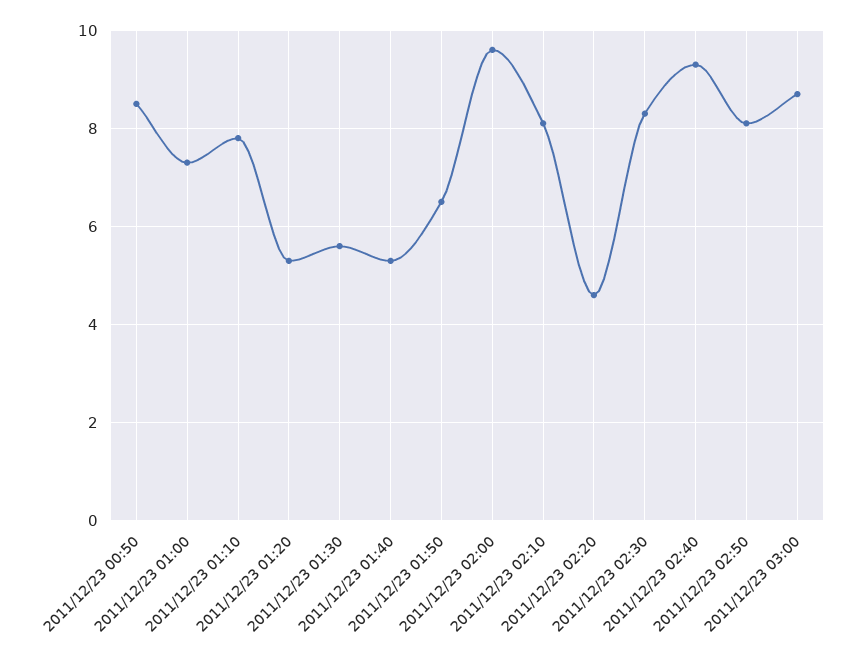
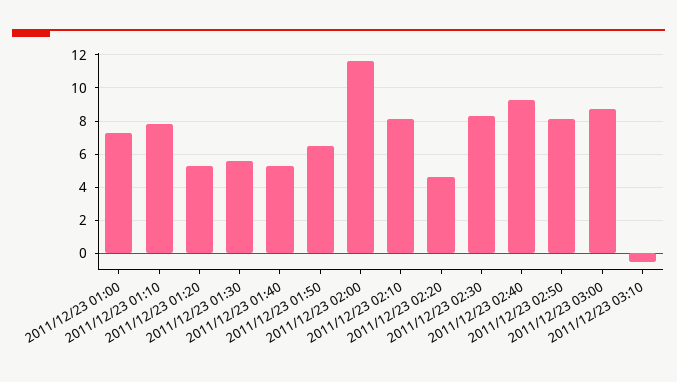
2011/12/23 00:50: 8.5 -> none
2011/12/23 02:00: 9.5 -> 11.5
2011/12/23 03:10: none -> -0.5

